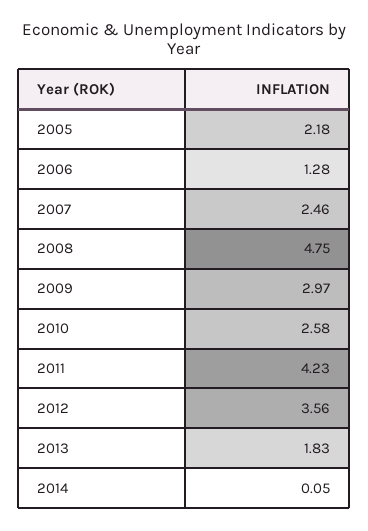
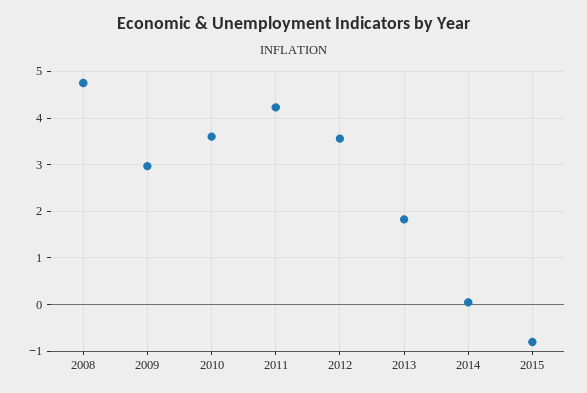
2005: 2.18 -> none
2006: 1.28 -> none
2007: 2.46 -> none
2010: 2.58 -> 3.6
2015: none -> -0.8

